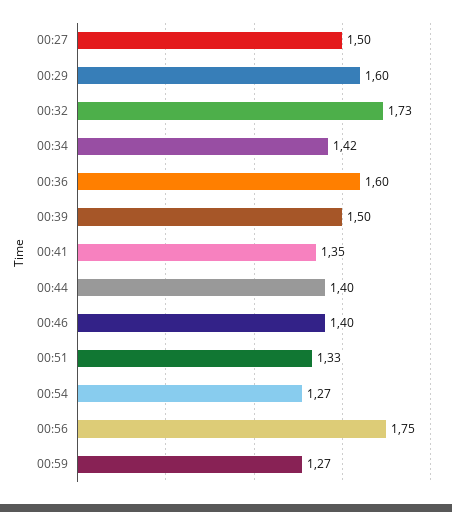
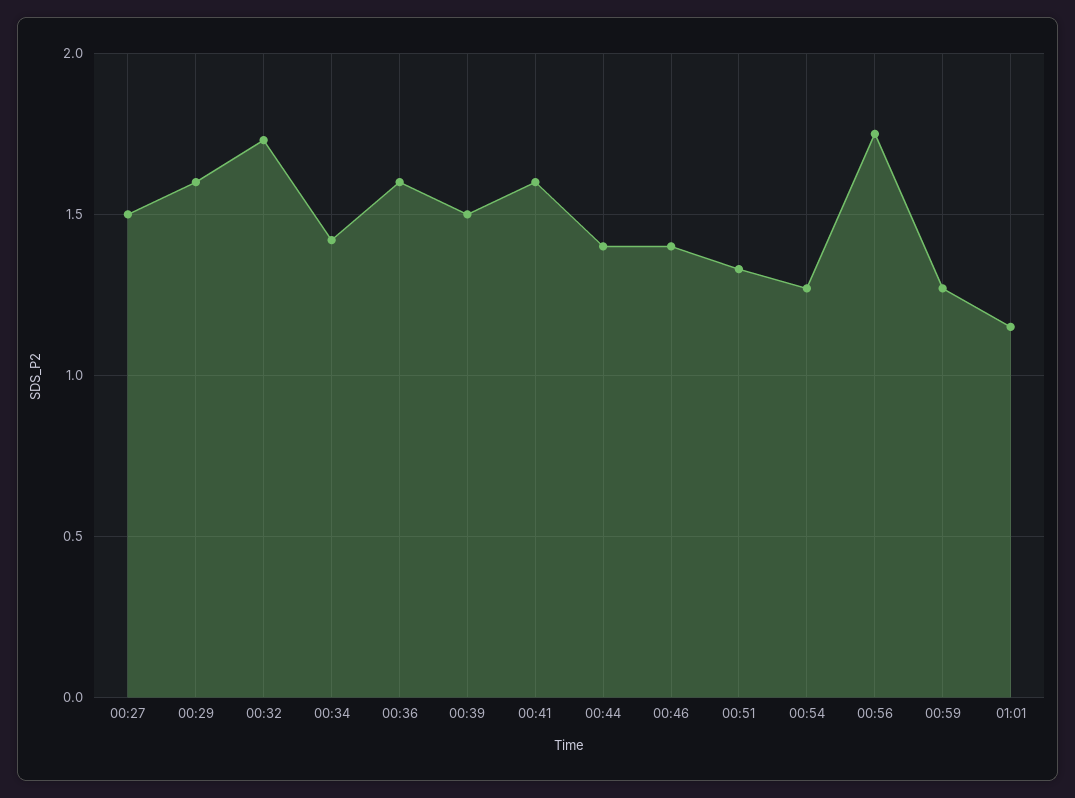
00:41: 1.35 -> 1.6
01:01: none -> 1.15

